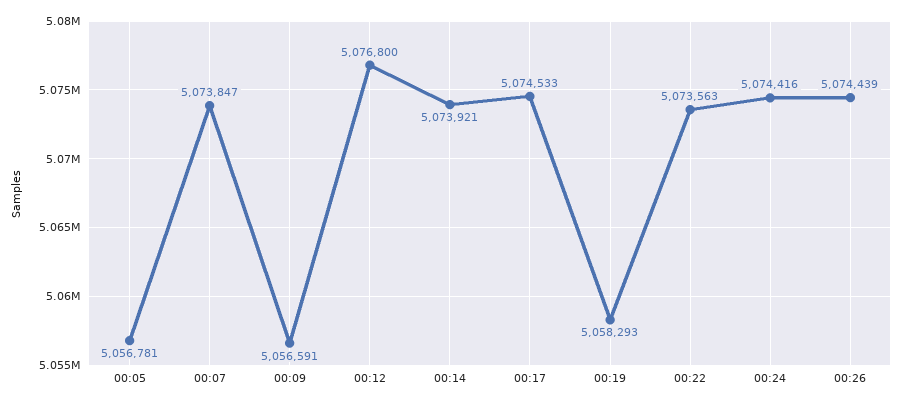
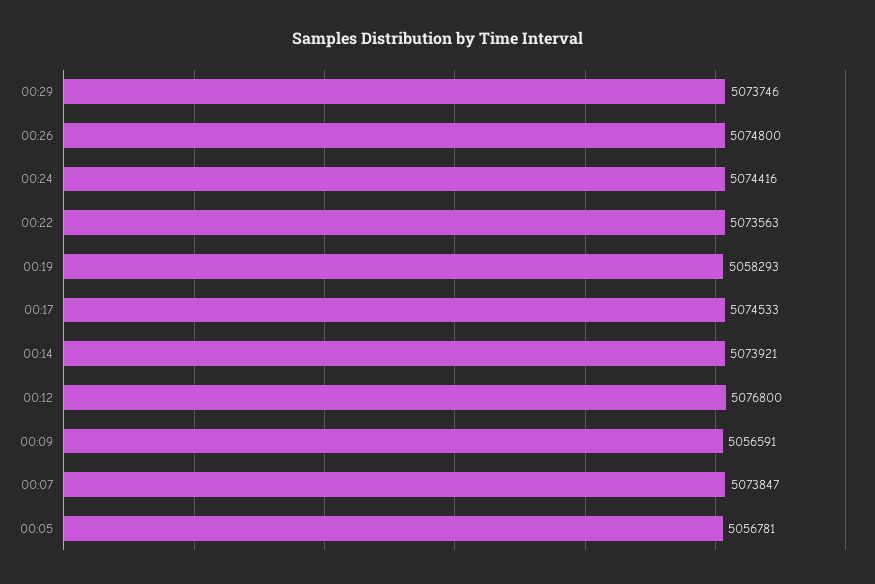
00:26: 5074439 -> 5074800
00:29: none -> 5073746

